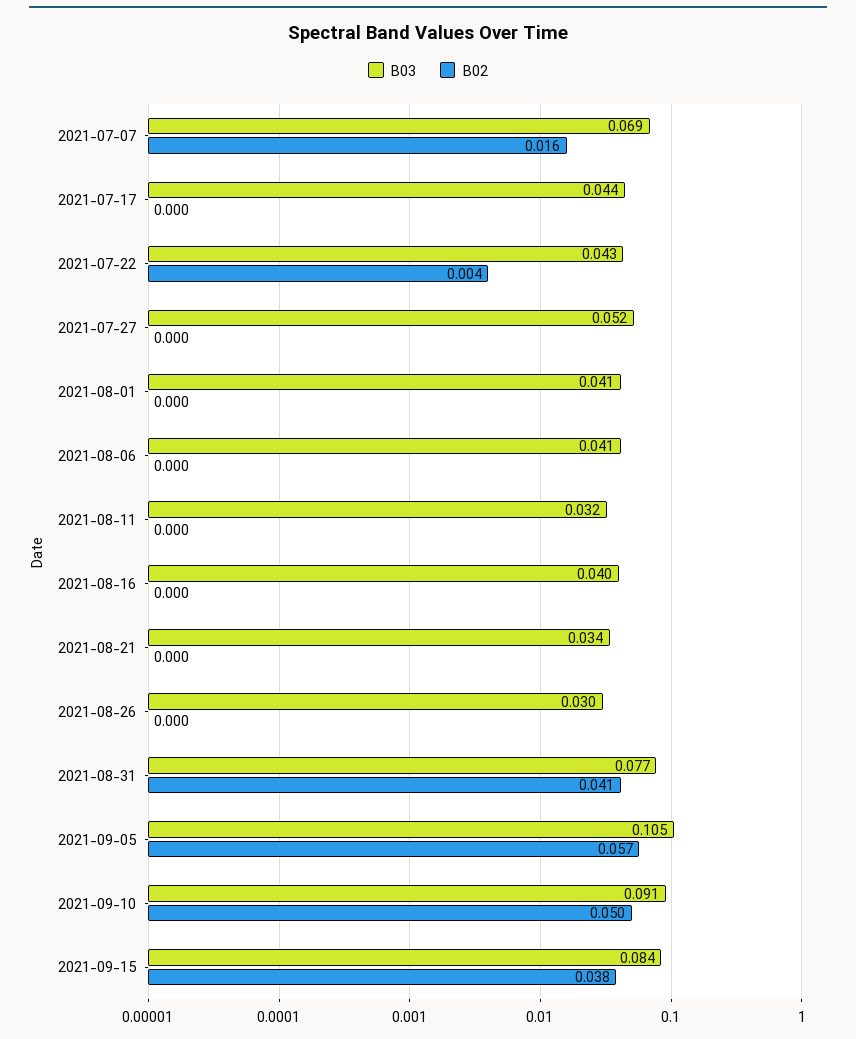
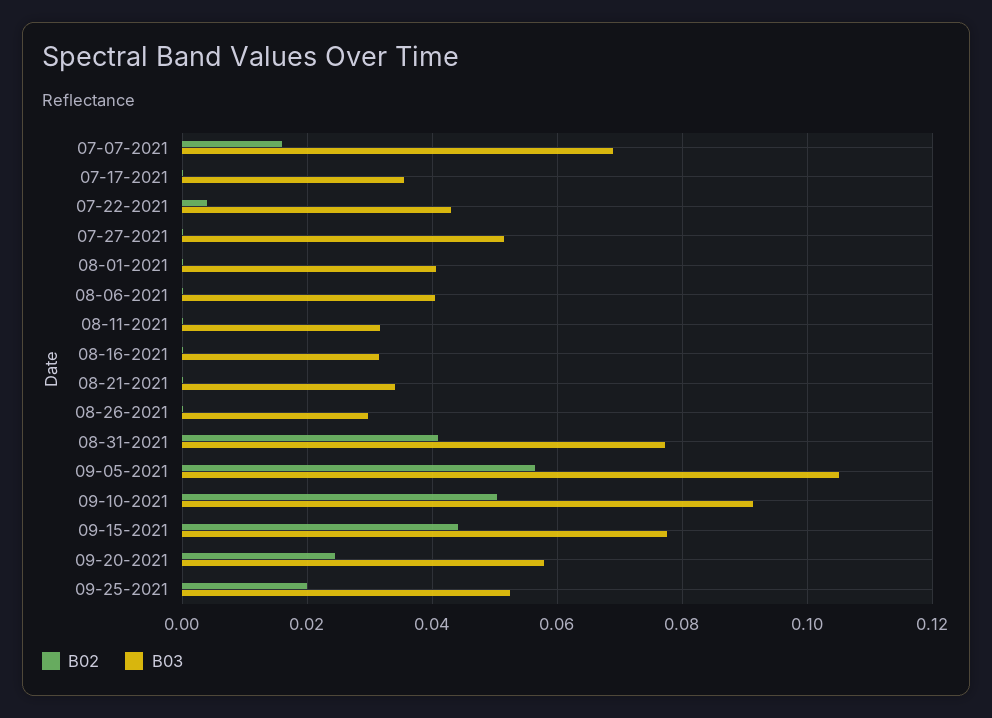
B03, 2021-07-17: 0.044 -> 0.036
B03, 2021-08-16: 0.04 -> 0.032
B03, 2021-09-15: 0.084 -> 0.078
B02, 2021-09-15: 0.038 -> 0.044
B02, 09-20-2021: none -> 0.024
B03, 09-20-2021: none -> 0.058
B02, 09-25-2021: none -> 0.02
B03, 09-25-2021: none -> 0.052

